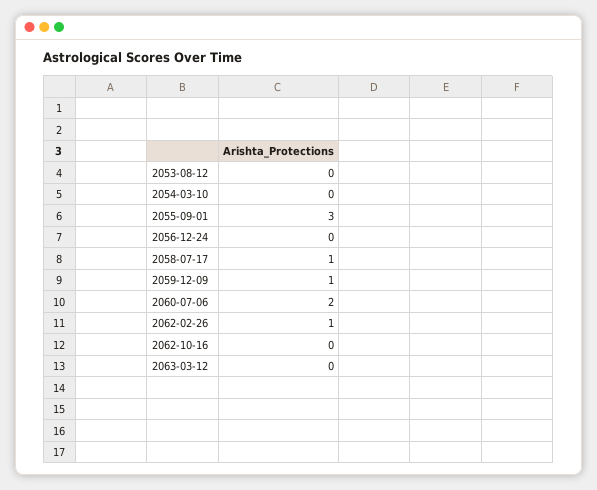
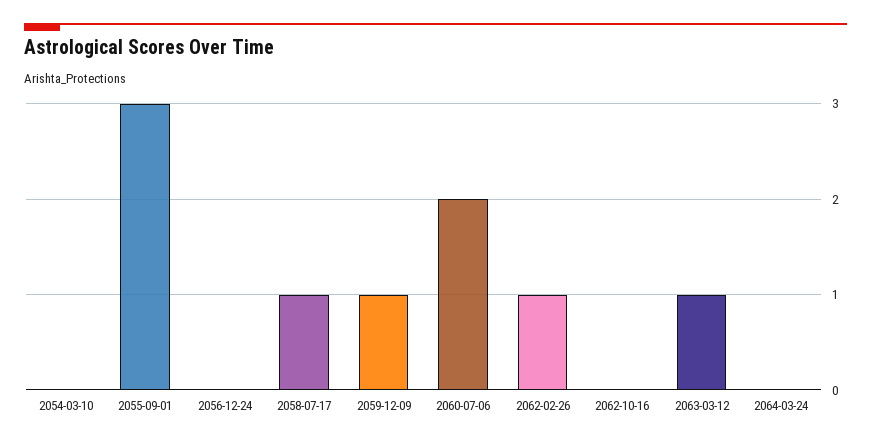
2053-08-12: 0 -> none
2063-03-12: 0 -> 1
2064-03-24: none -> 0

